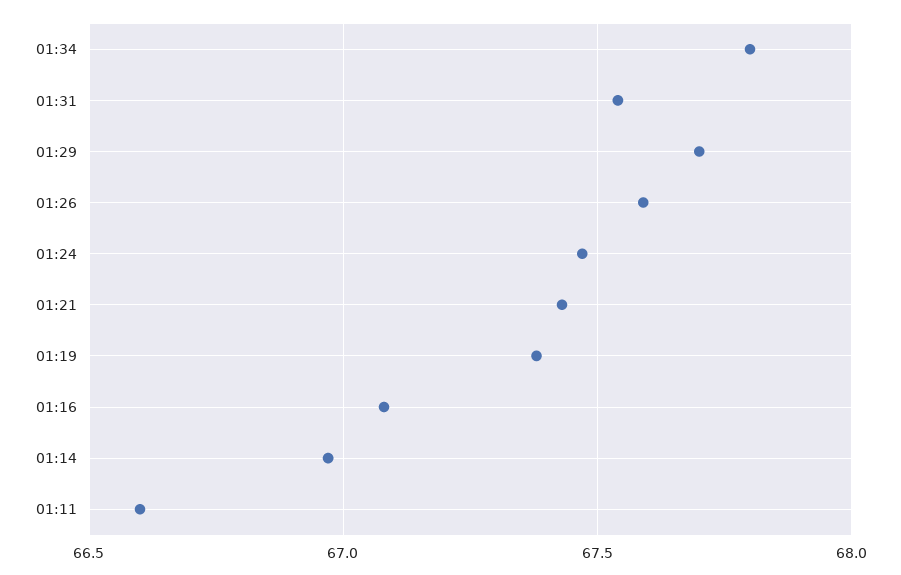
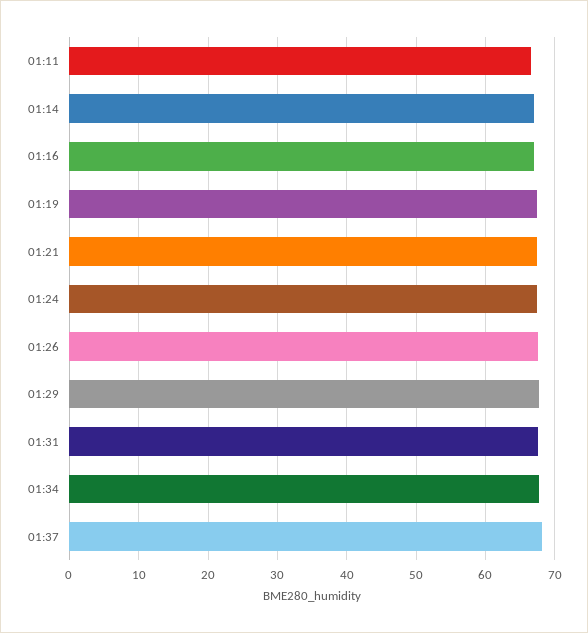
01:37: none -> 68

